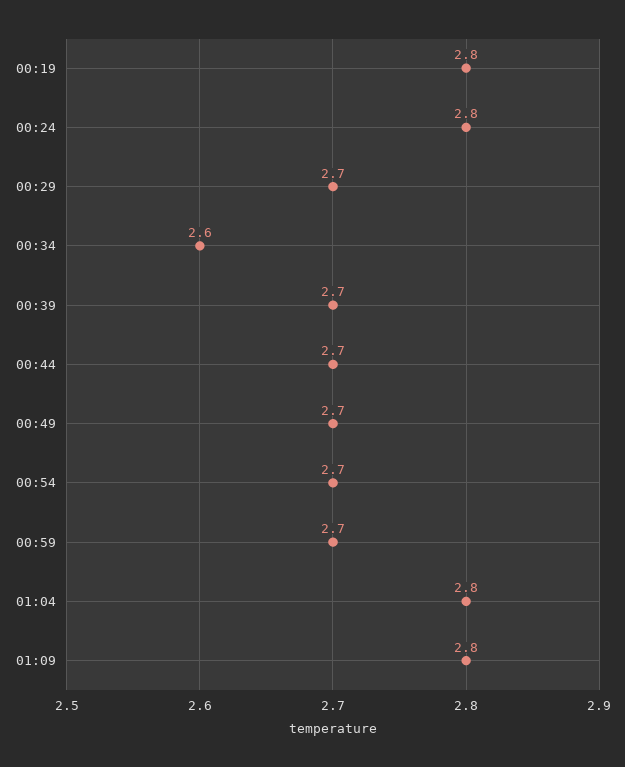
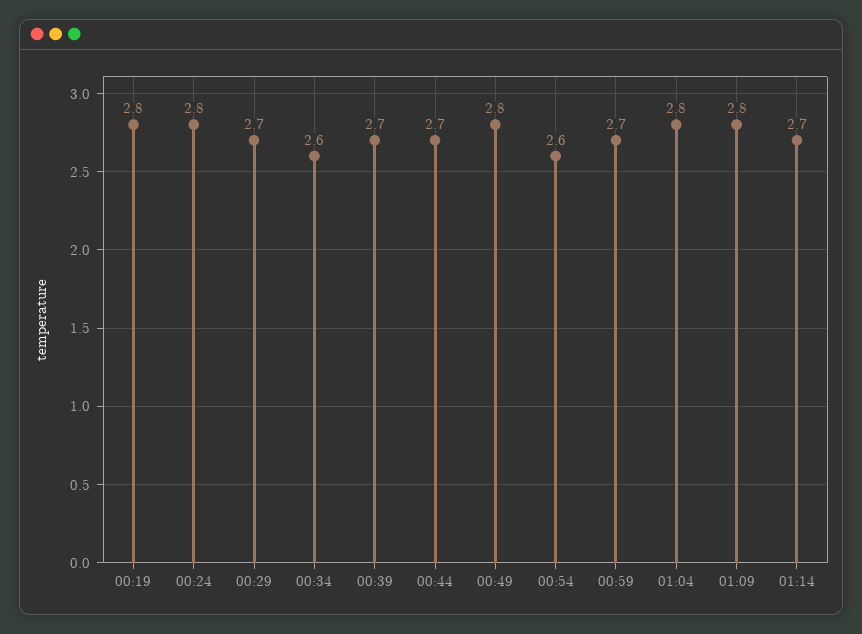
00:49: 2.7 -> 2.8
00:54: 2.7 -> 2.6
01:14: none -> 2.7

